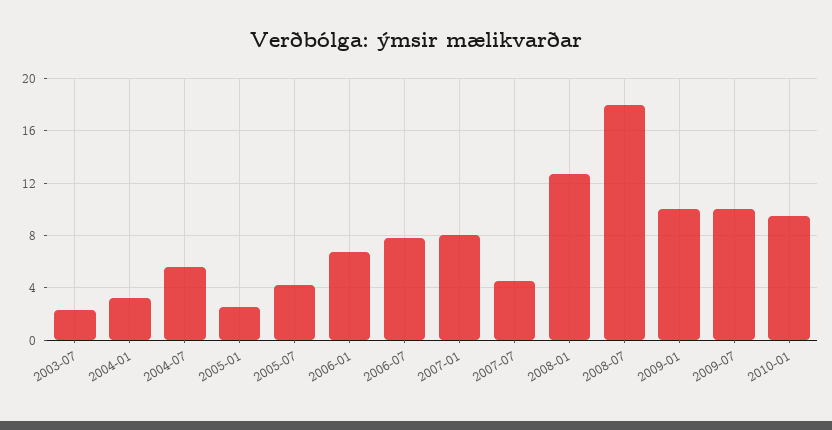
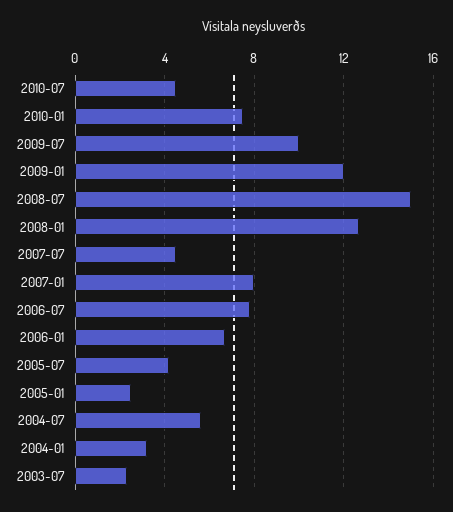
2008-07: 18 -> 15
2009-01: 10 -> 12
2010-01: 9.5 -> 7.5
2010-07: none -> 4.5

